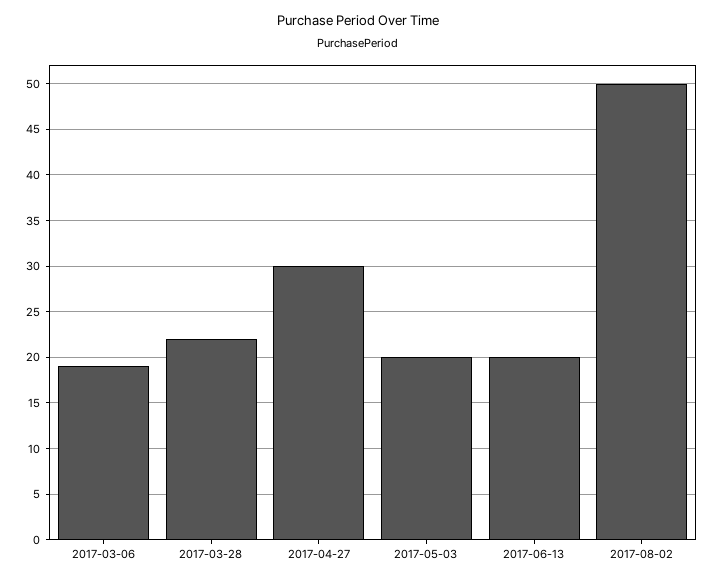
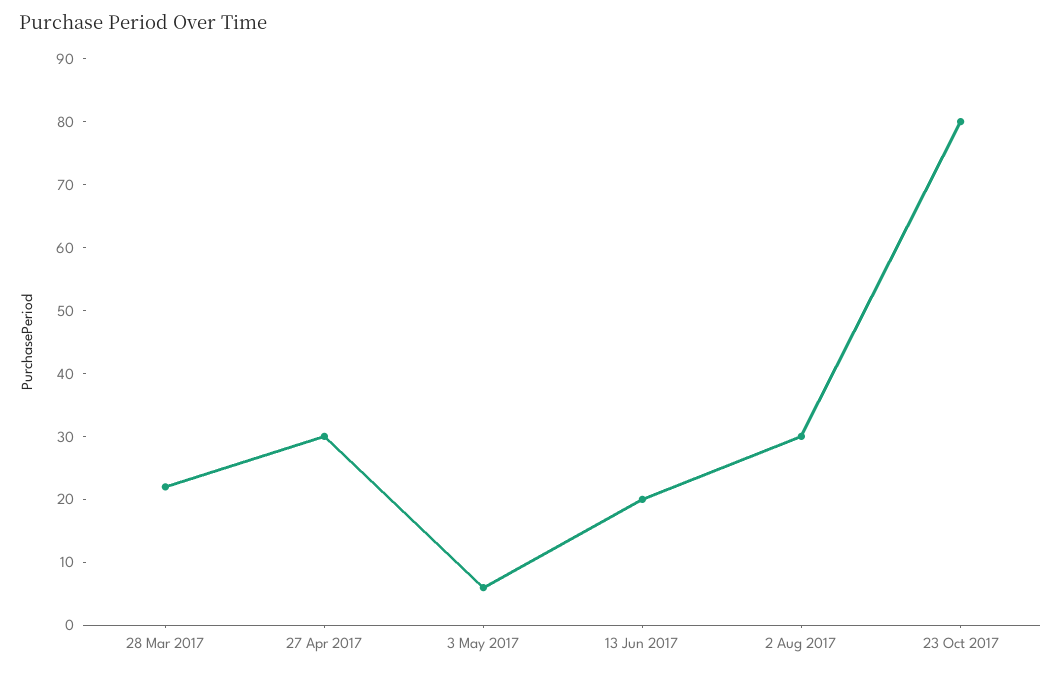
2017-03-06: 19 -> none
2017-05-03: 20 -> 5
2017-08-02: 50 -> 30
23 Oct 2017: none -> 80

